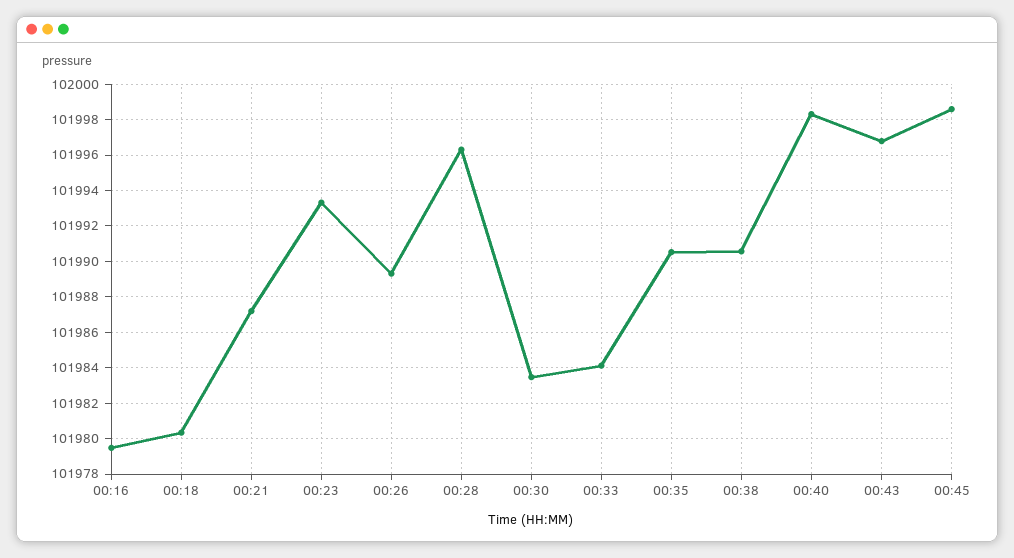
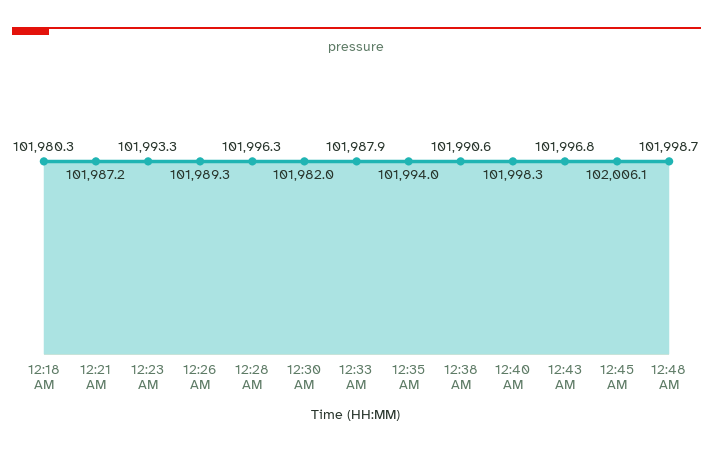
00:16: 101979.5 -> none
00:30: 101983.5 -> 101982
00:33: 101984 -> 101987.9
00:35: 101990.5 -> 101994
00:45: 101998.5 -> 102006.1
12:48 AM: none -> 101998.7

